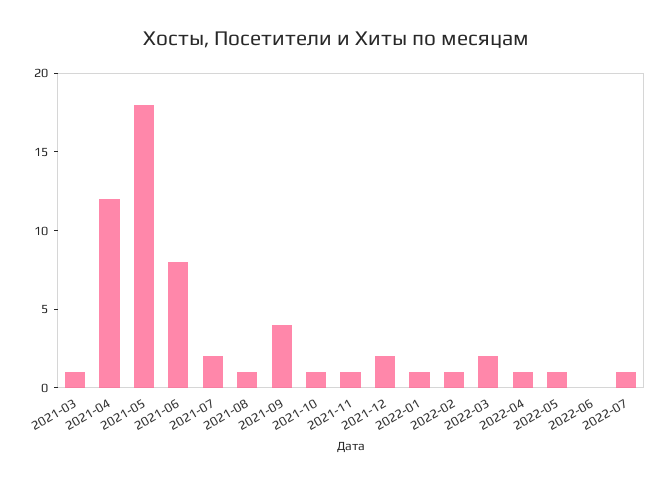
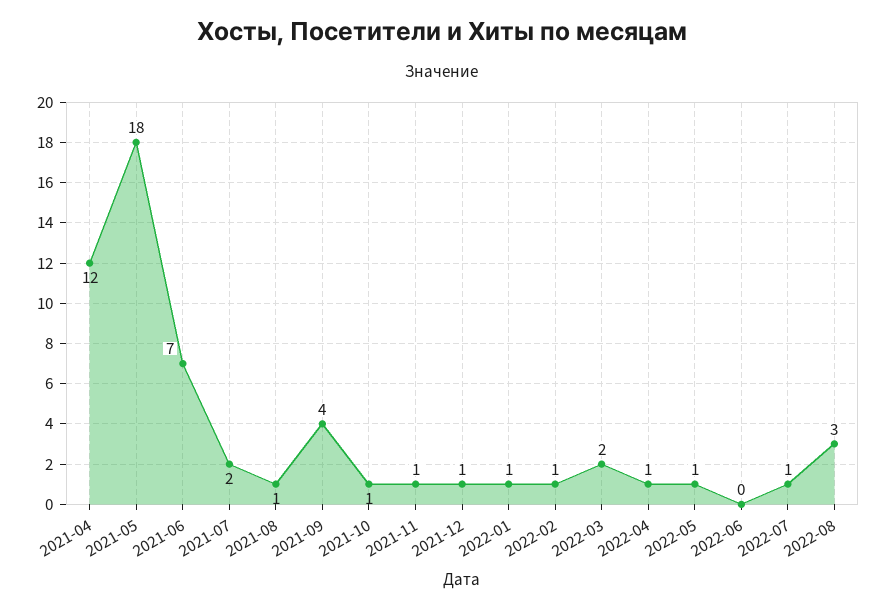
2021-03: 1 -> none
2021-06: 8 -> 7
2021-12: 2 -> 1
2022-08: none -> 3

